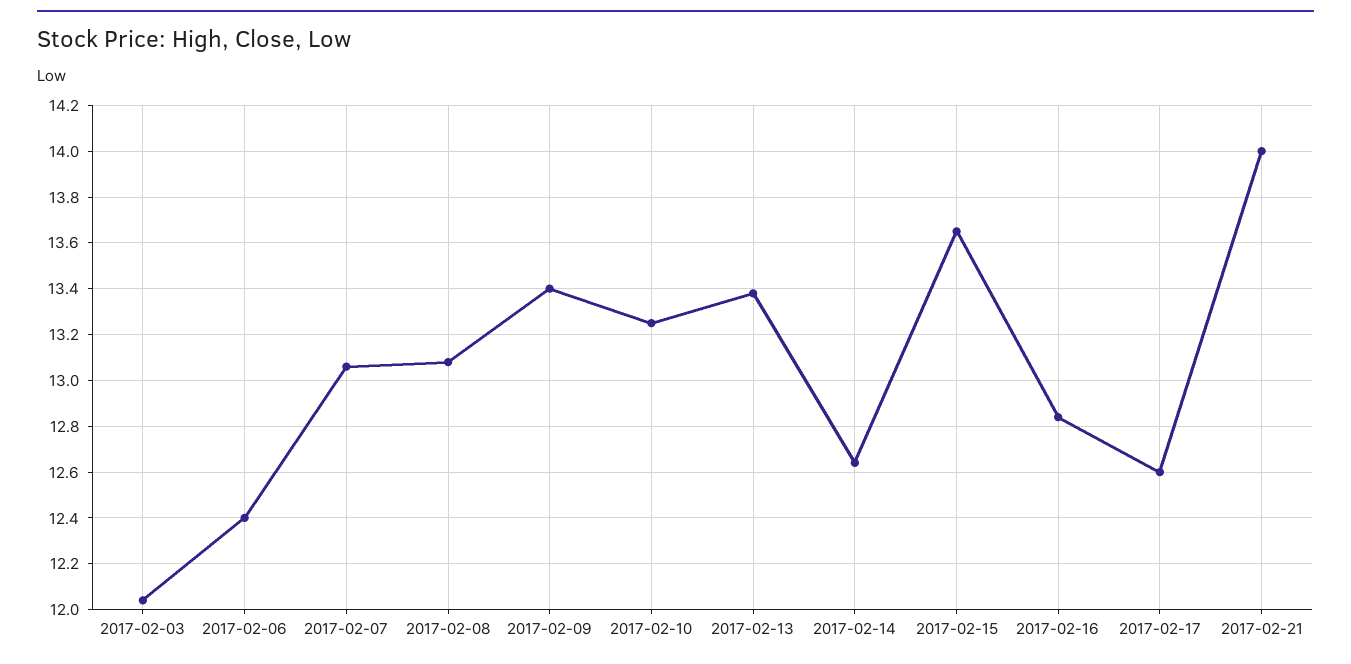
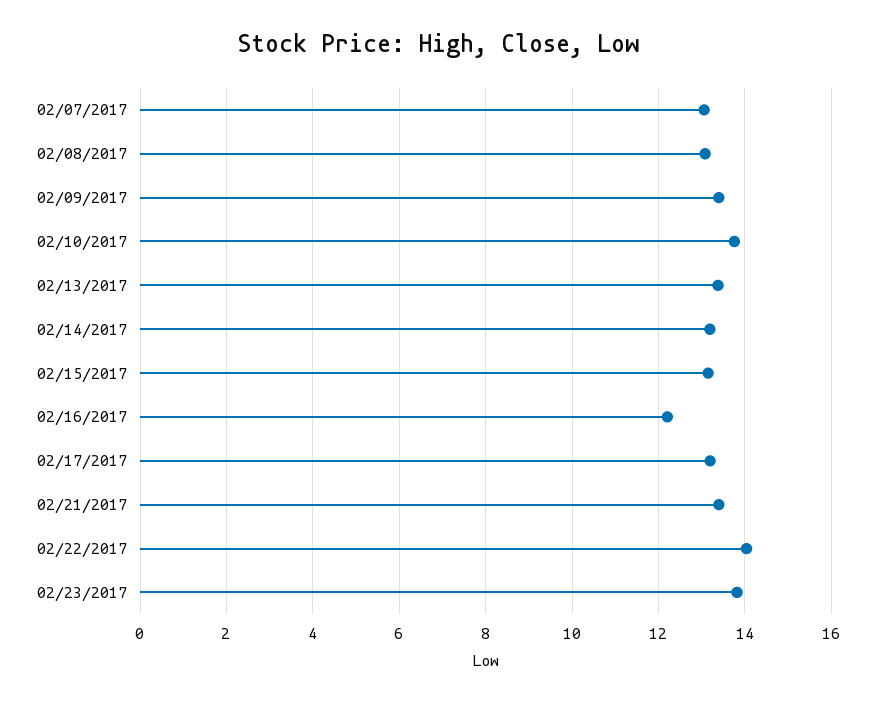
2017-02-03: 12.05 -> none
2017-02-06: 12.4 -> none
2017-02-10: 13.25 -> 13.8
2017-02-14: 12.65 -> 13.2
2017-02-15: 13.65 -> 13.2
2017-02-16: 12.85 -> 12.2
2017-02-17: 12.6 -> 13.2
2017-02-21: 14 -> 13.4
02/22/2017: none -> 14
02/23/2017: none -> 13.8

